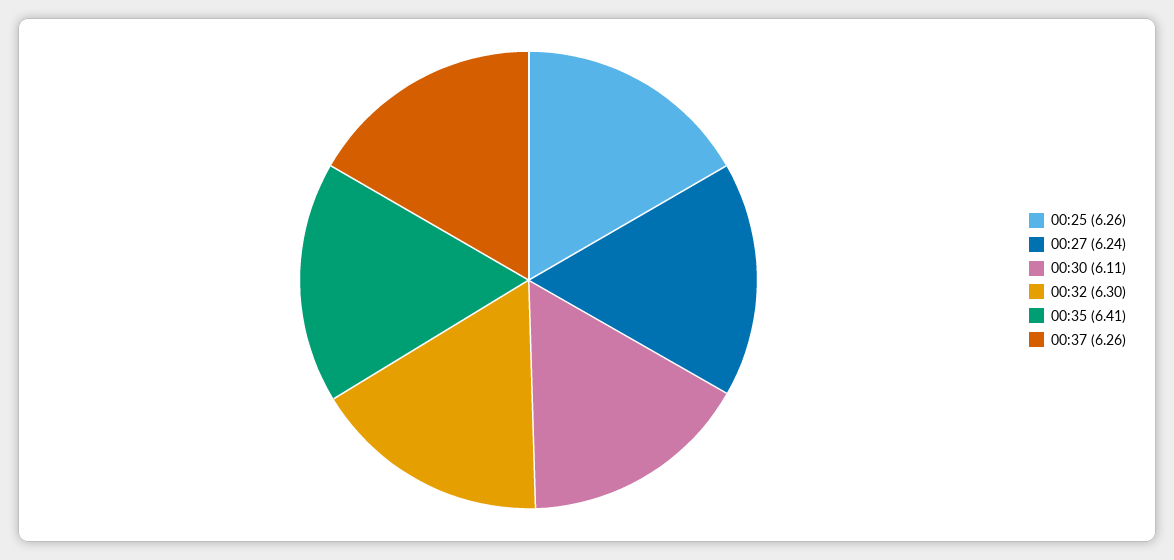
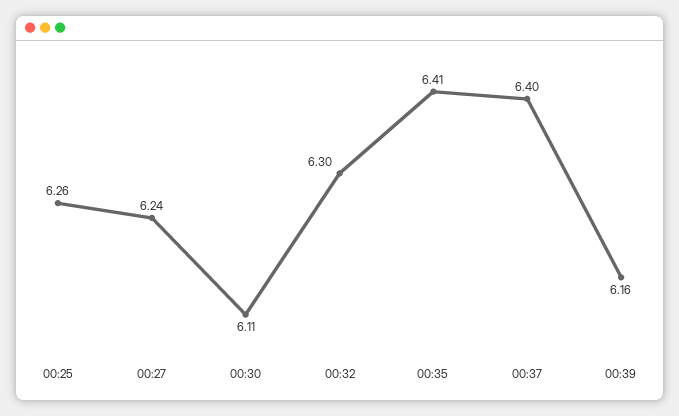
00:37: 6.26 -> 6.4
00:39: none -> 6.16

